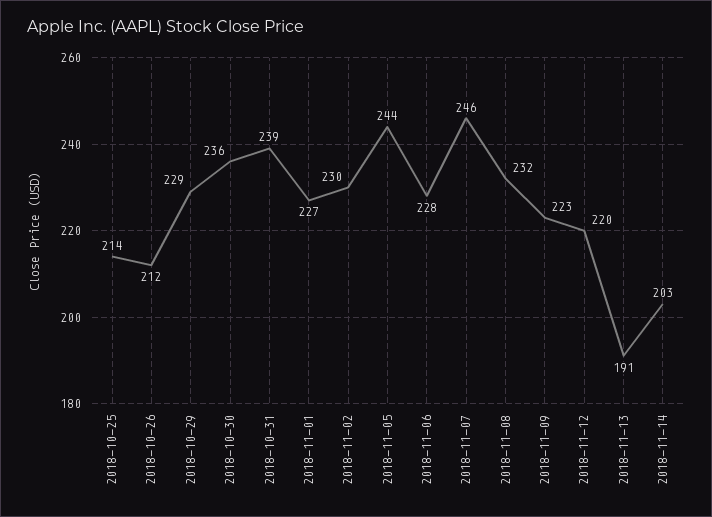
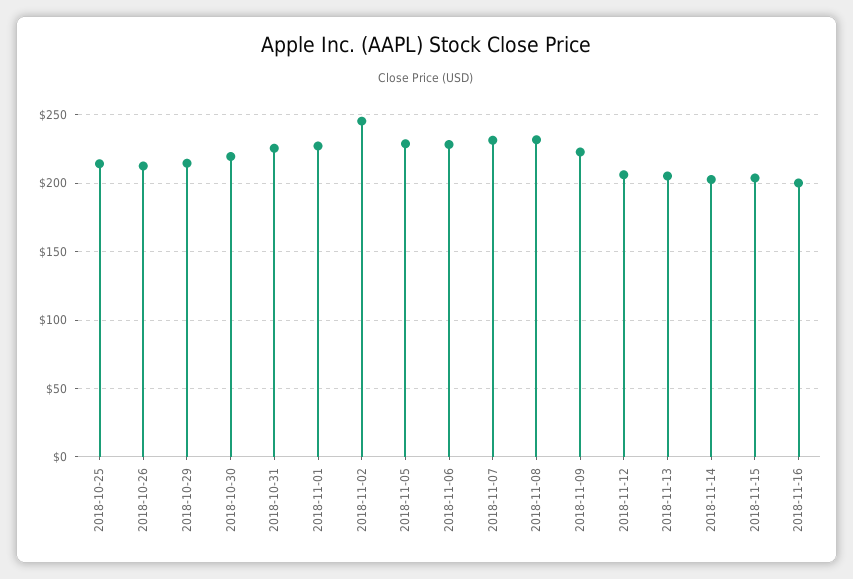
2018-10-29: 229 -> 215
2018-10-30: 236 -> 220
2018-10-31: 239 -> 225
2018-11-02: 230 -> 245
2018-11-05: 244 -> 230
2018-11-07: 246 -> 230
2018-11-12: 220 -> 205
2018-11-13: 191 -> 205
2018-11-15: none -> 205
2018-11-16: none -> 200

